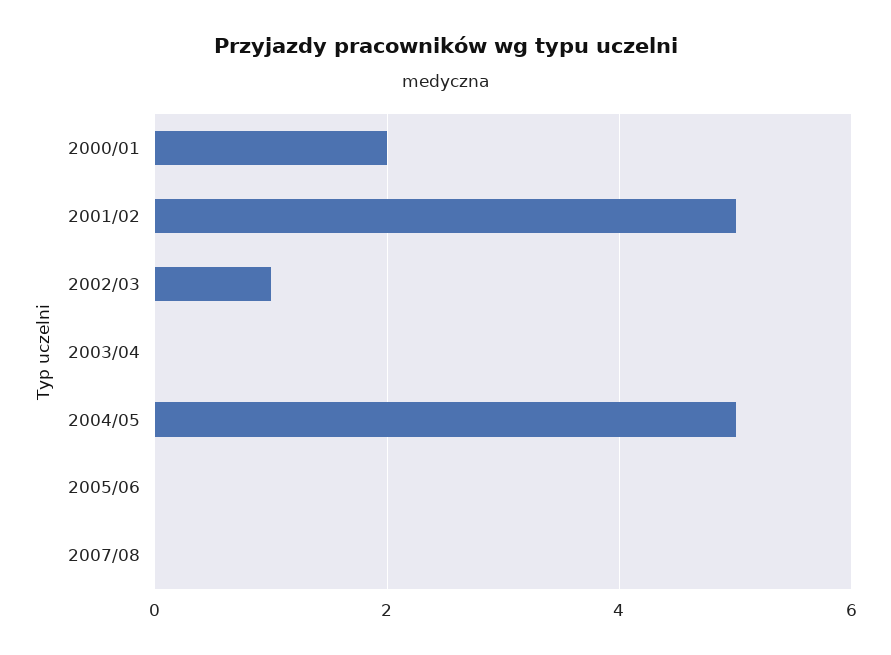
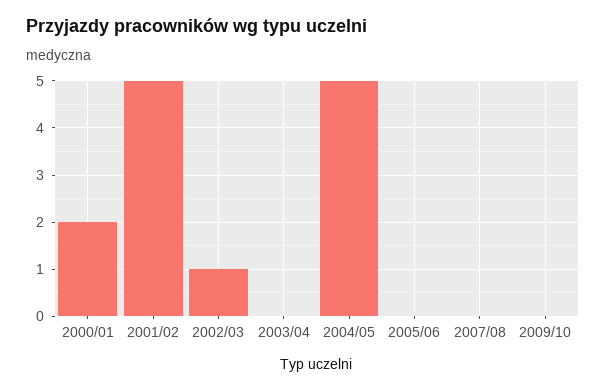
2009/10: none -> 0

